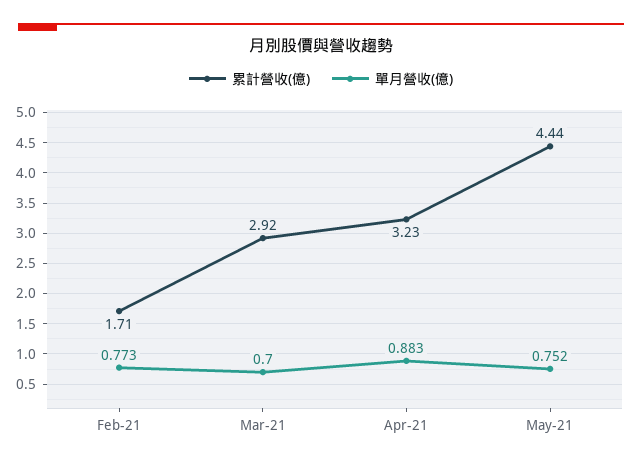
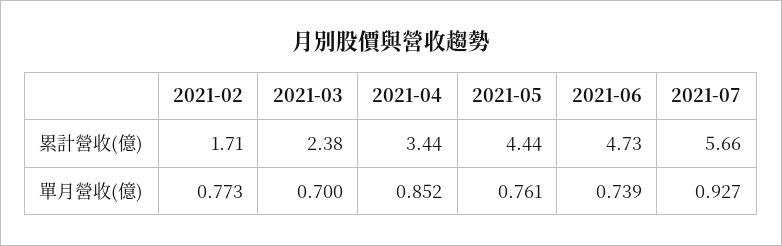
累計營收(億), Mar-21: 2.92 -> 2.38
累計營收(億), Apr-21: 3.23 -> 3.44
單月營收(億), Apr-21: 0.883 -> 0.852
單月營收(億), May-21: 0.752 -> 0.761
累計營收(億), 2021-06: none -> 4.73
累計營收(億), 2021-07: none -> 5.66
單月營收(億), 2021-06: none -> 0.739
單月營收(億), 2021-07: none -> 0.927

